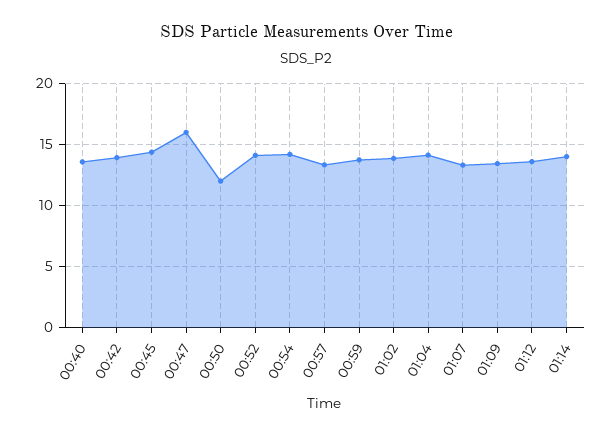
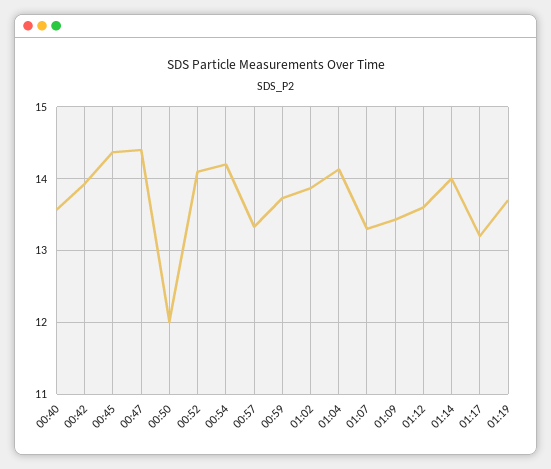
00:47: 16 -> 14.4
01:17: none -> 13.2
01:19: none -> 13.7

